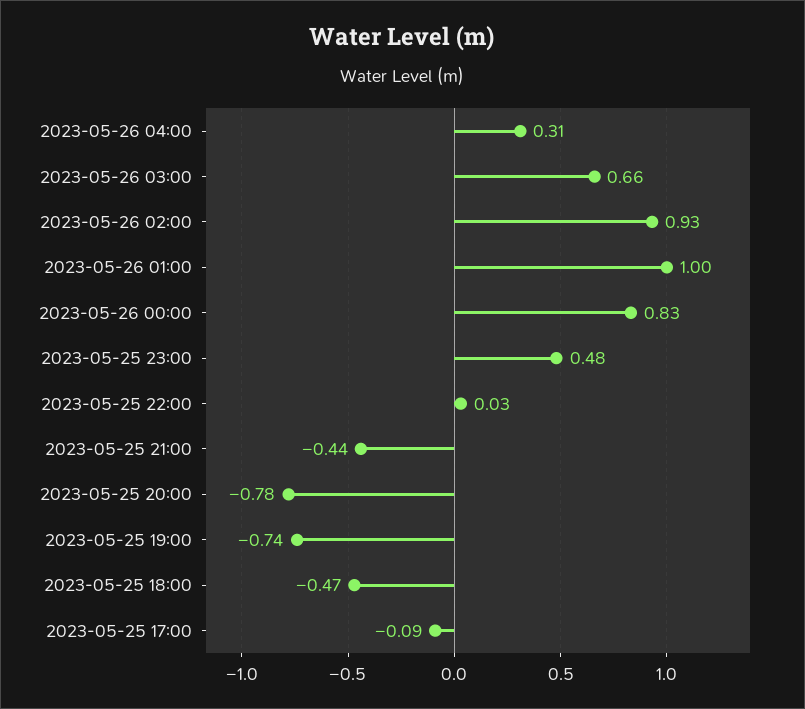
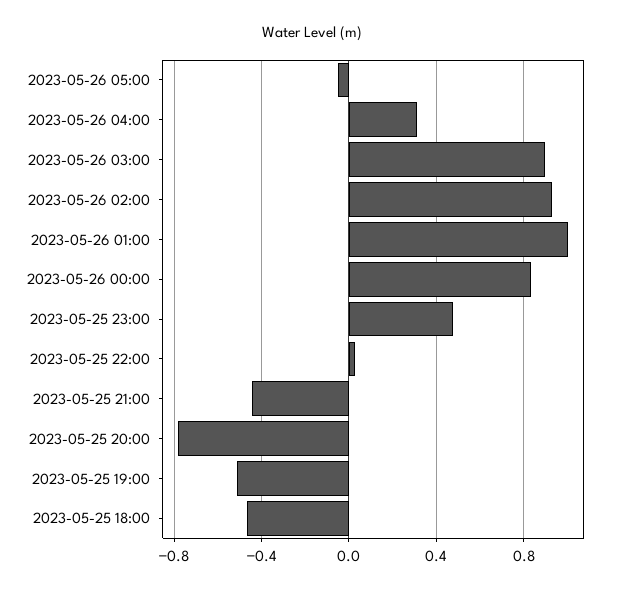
2023-05-26 03:00: 0.66 -> 0.9
2023-05-25 19:00: -0.74 -> -0.5
2023-05-25 17:00: -0.09 -> none
2023-05-26 05:00: none -> -0.05

